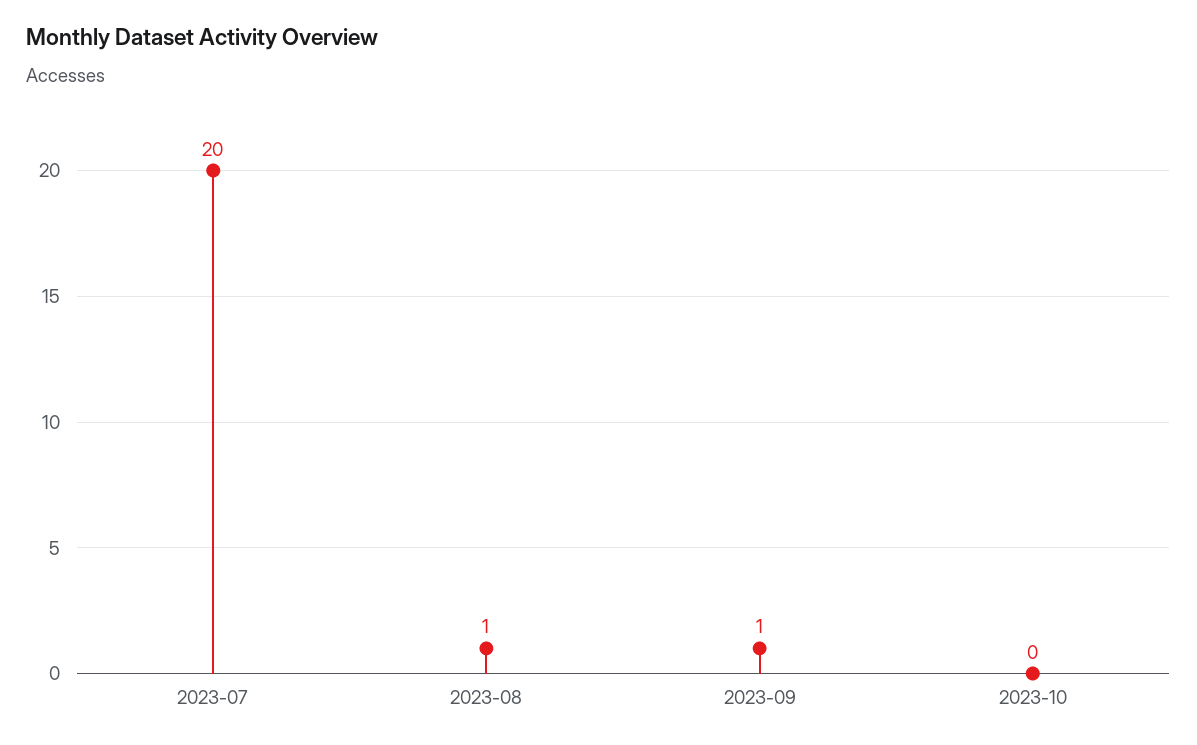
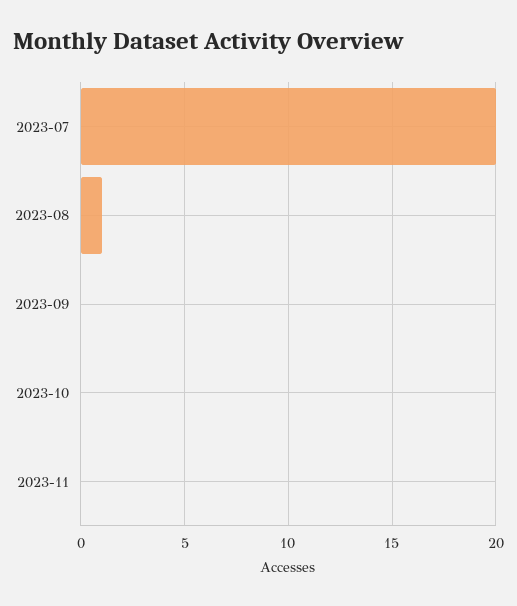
2023-09: 1 -> 0
2023-11: none -> 0

